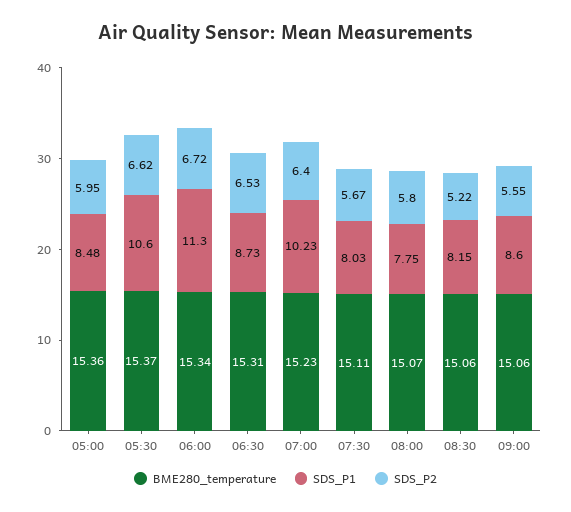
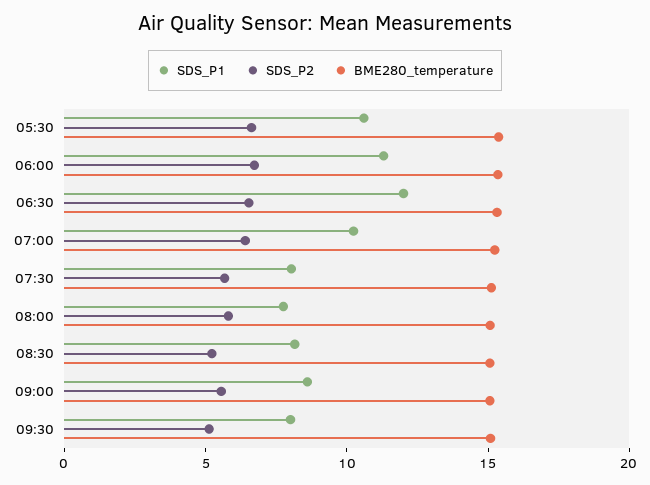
BME280_temperature, 05:00: 15.36 -> none
SDS_P1, 05:00: 8.48 -> none
SDS_P2, 05:00: 5.95 -> none
SDS_P1, 06:30: 8.73 -> 12
SDS_P1, 09:30: none -> 8
SDS_P2, 09:30: none -> 5
BME280_temperature, 09:30: none -> 15

